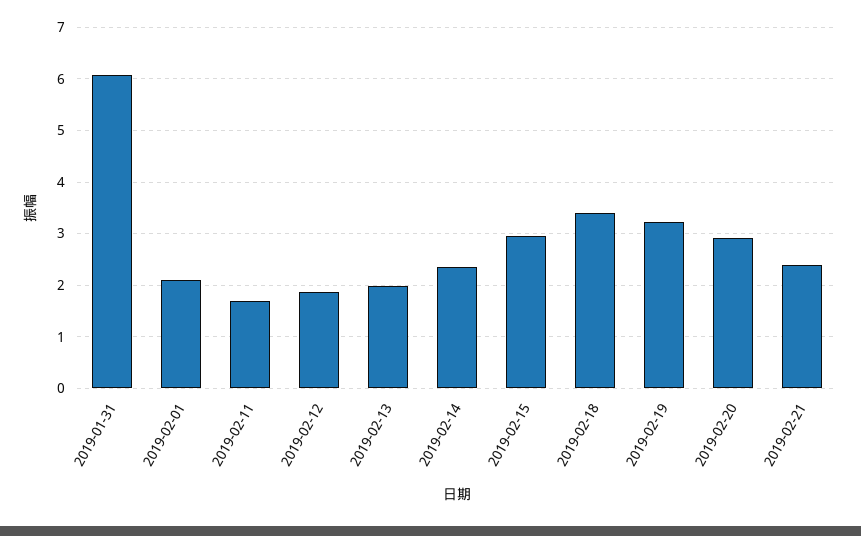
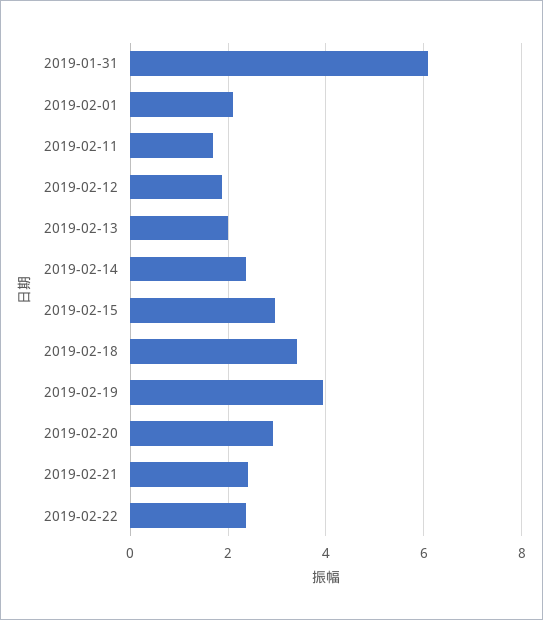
2019-02-19: 3.2 -> 4
2019-02-22: none -> 2.4

